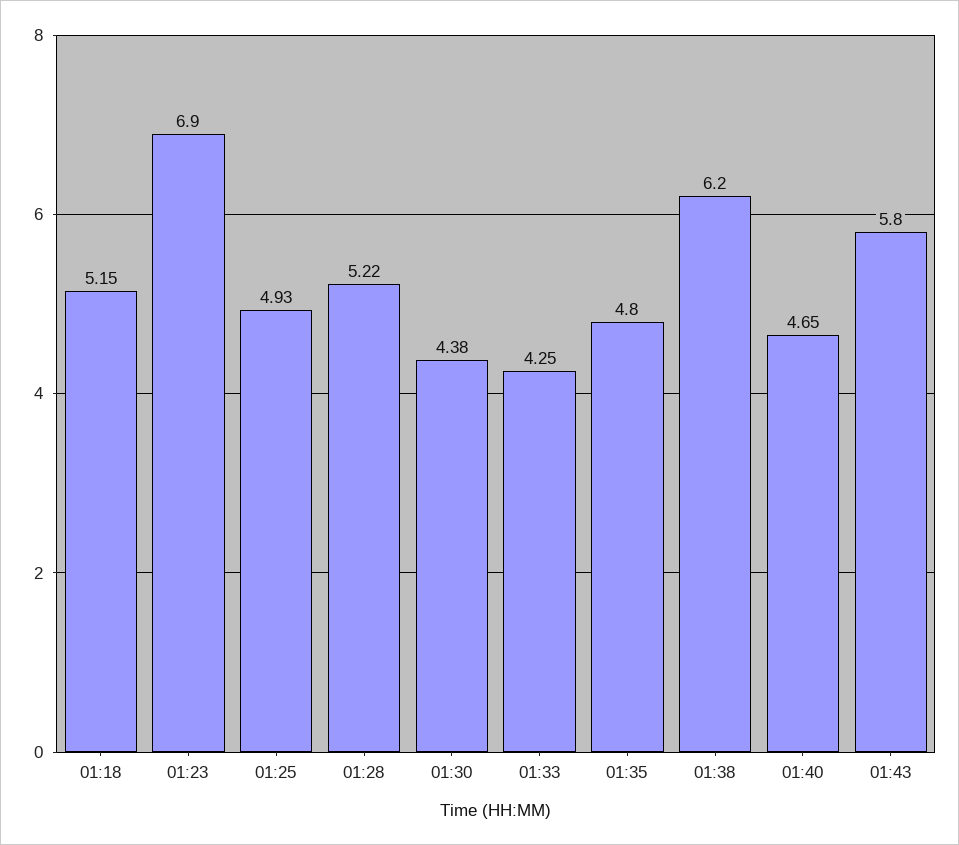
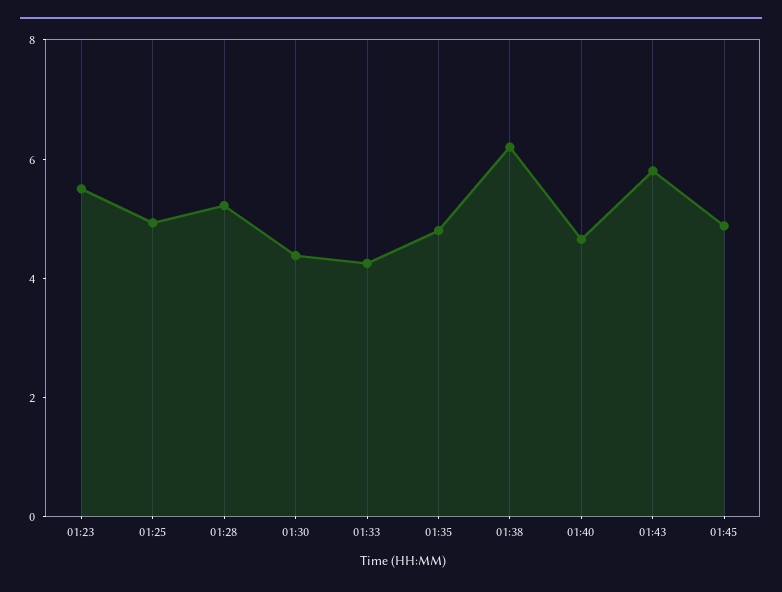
01:18: 5.15 -> none
01:23: 6.9 -> 5.5
01:45: none -> 5

